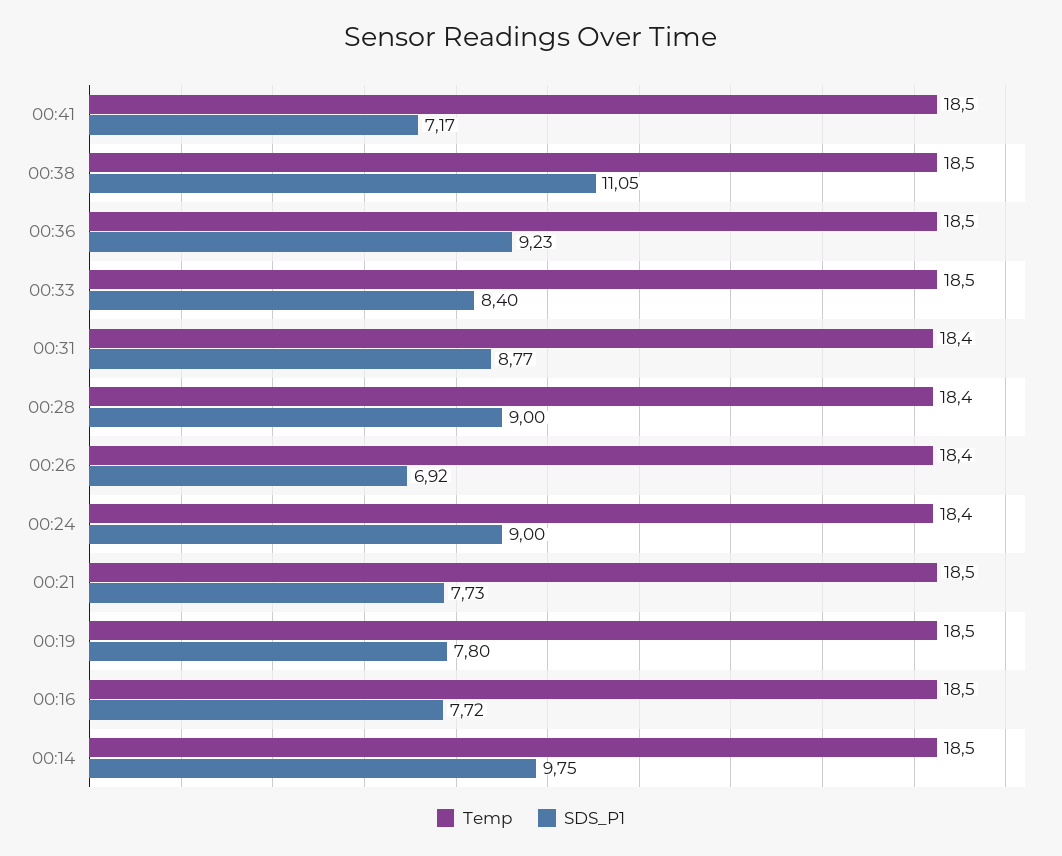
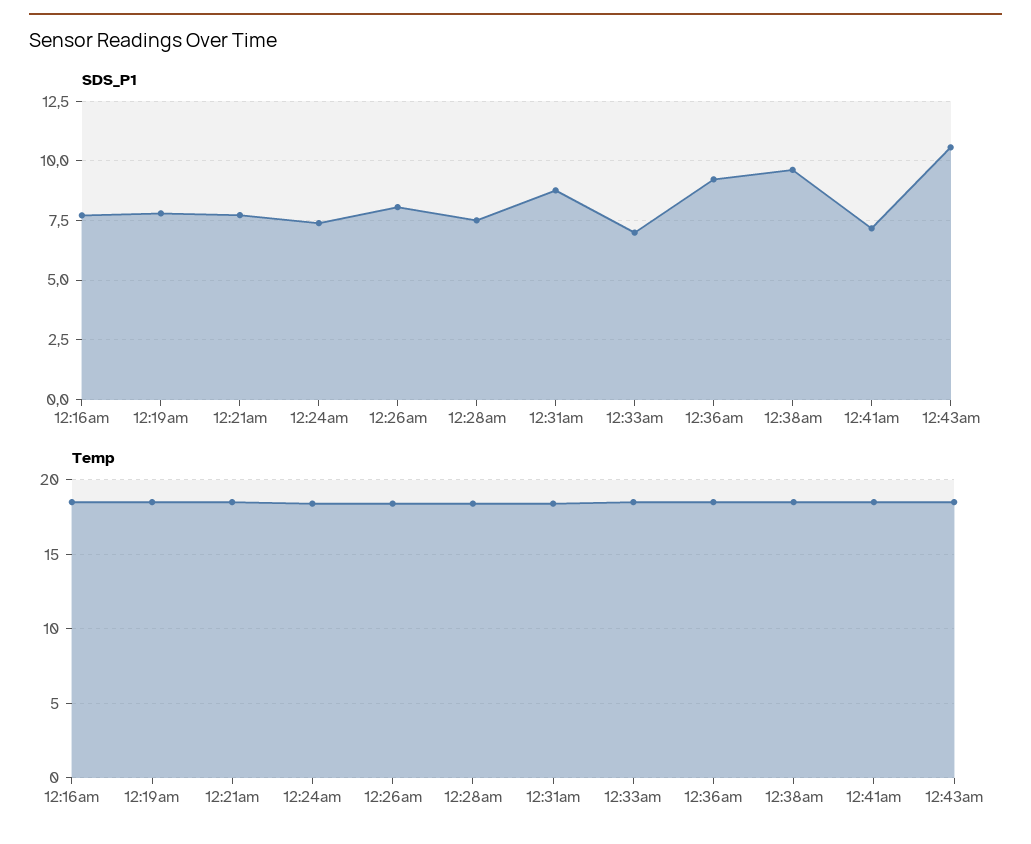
SDS_P1, 00:38: 11.05 -> 9.5
SDS_P1, 00:33: 8.4 -> 7
SDS_P1, 00:28: 9 -> 7.5
SDS_P1, 00:26: 6.92 -> 8
SDS_P1, 00:24: 9 -> 7.5
Temp, 00:14: 18.5 -> none
SDS_P1, 00:14: 9.75 -> none
SDS_P1, 12:43am: none -> 10.5
Temp, 12:43am: none -> 18.5

